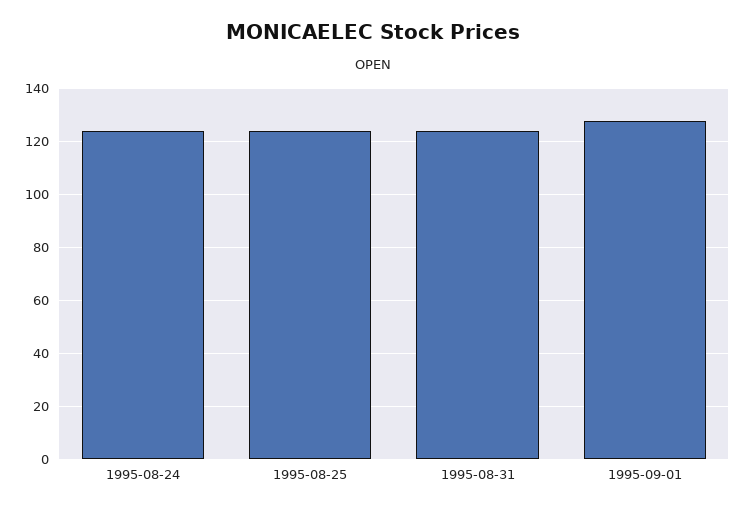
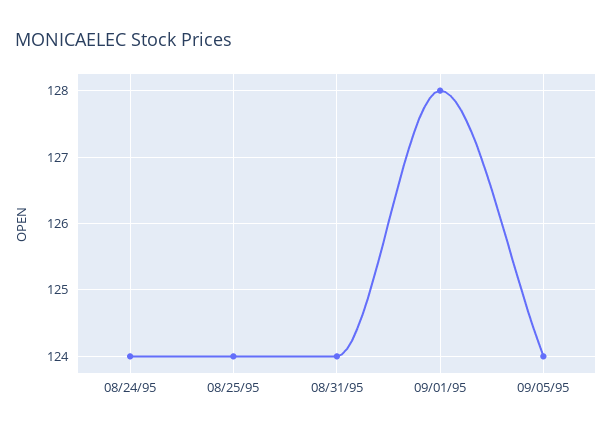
09/05/95: none -> 124

